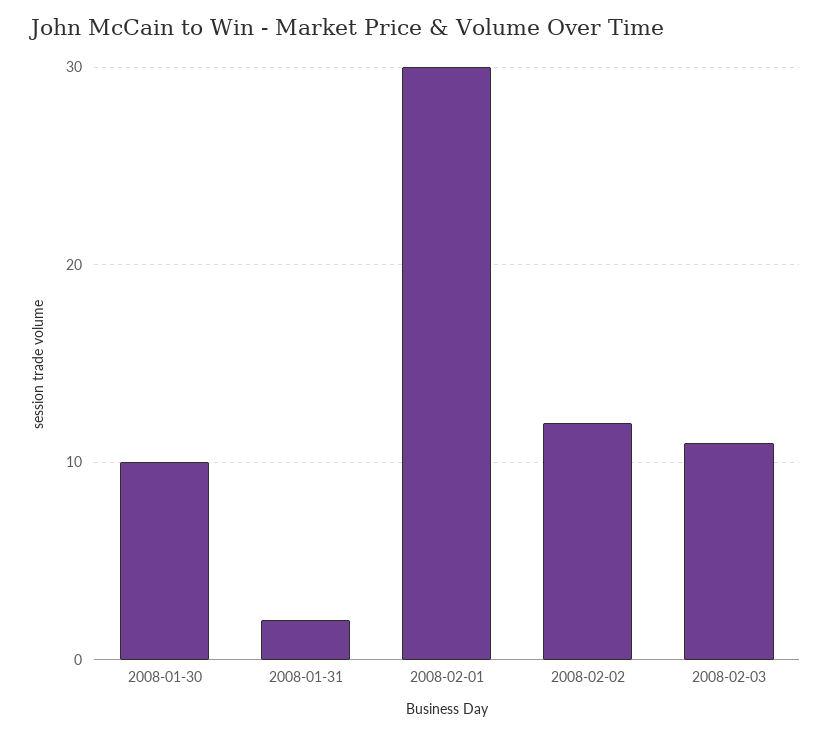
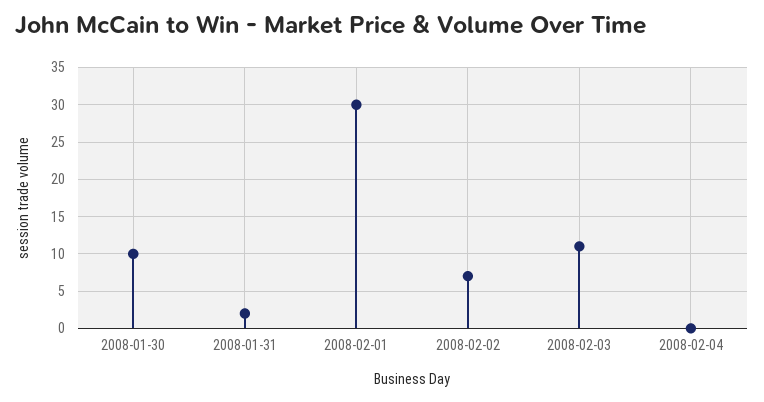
2008-02-02: 12 -> 7
2008-02-04: none -> 0

